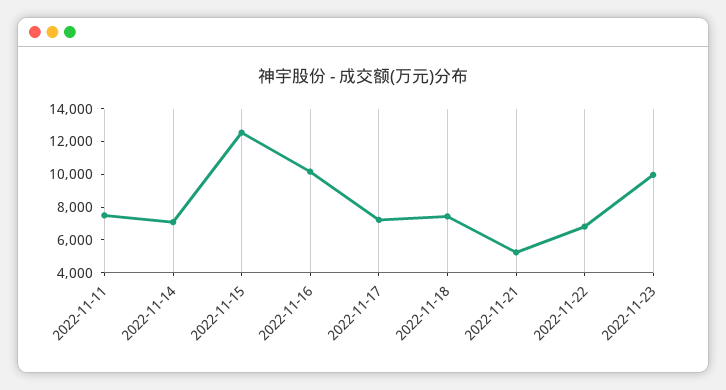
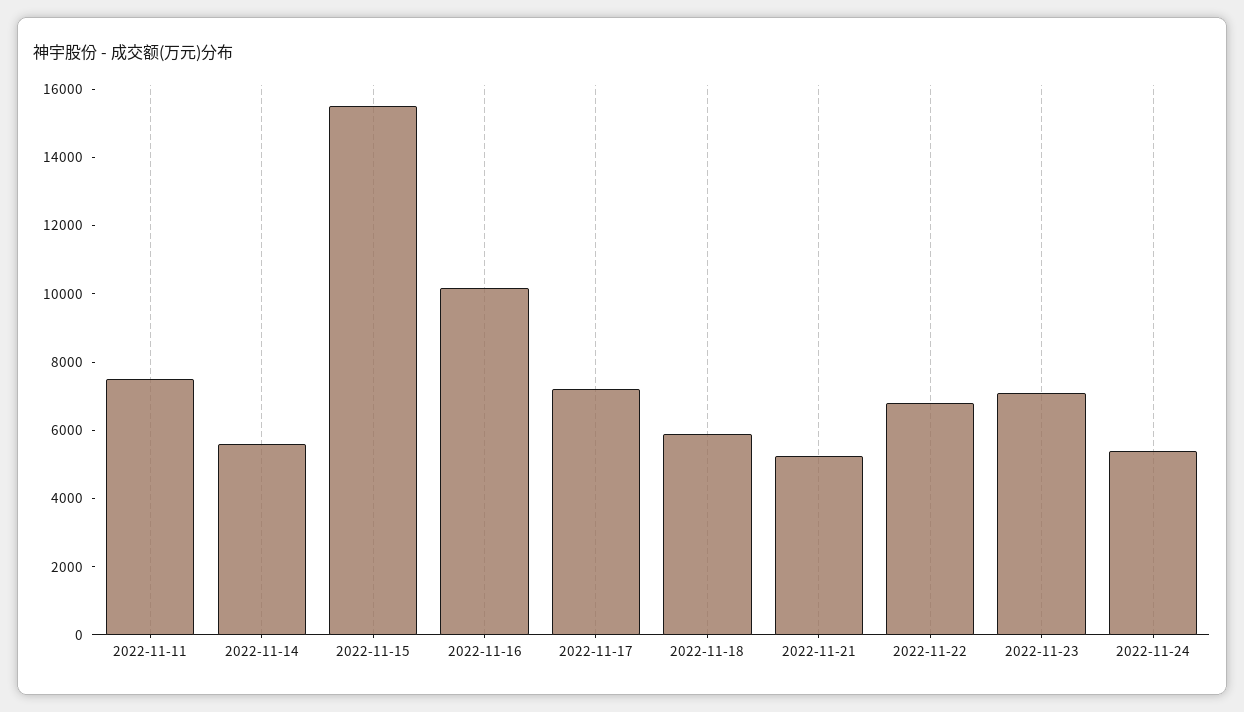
2022-11-14: 7000 -> 5500
2022-11-15: 12500 -> 15500
2022-11-18: 7500 -> 6000
2022-11-23: 10000 -> 7000
2022-11-24: none -> 5500

